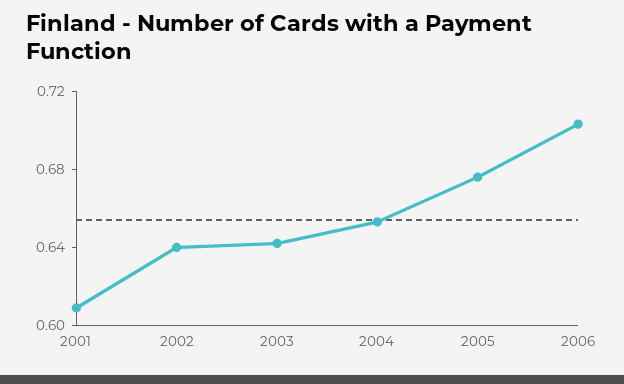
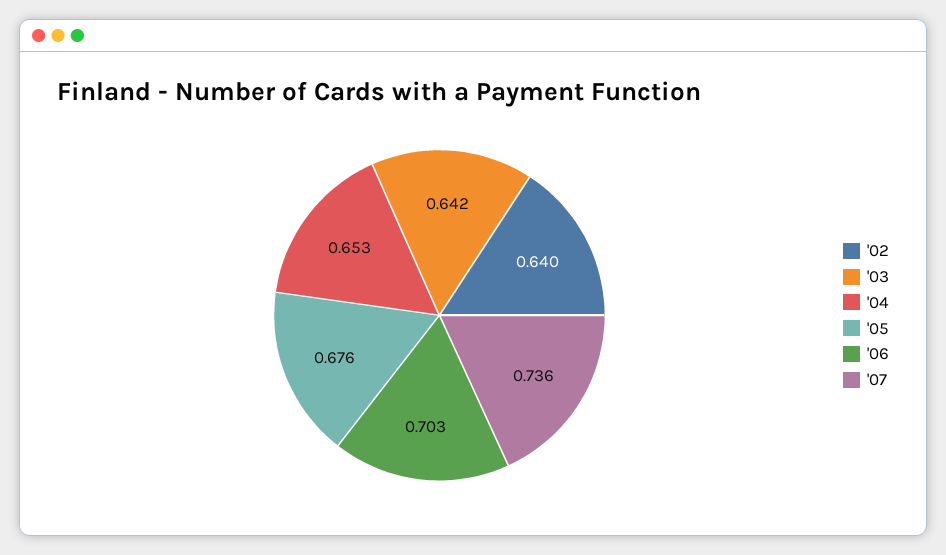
2001: 0.61 -> none
'07: none -> 0.736

